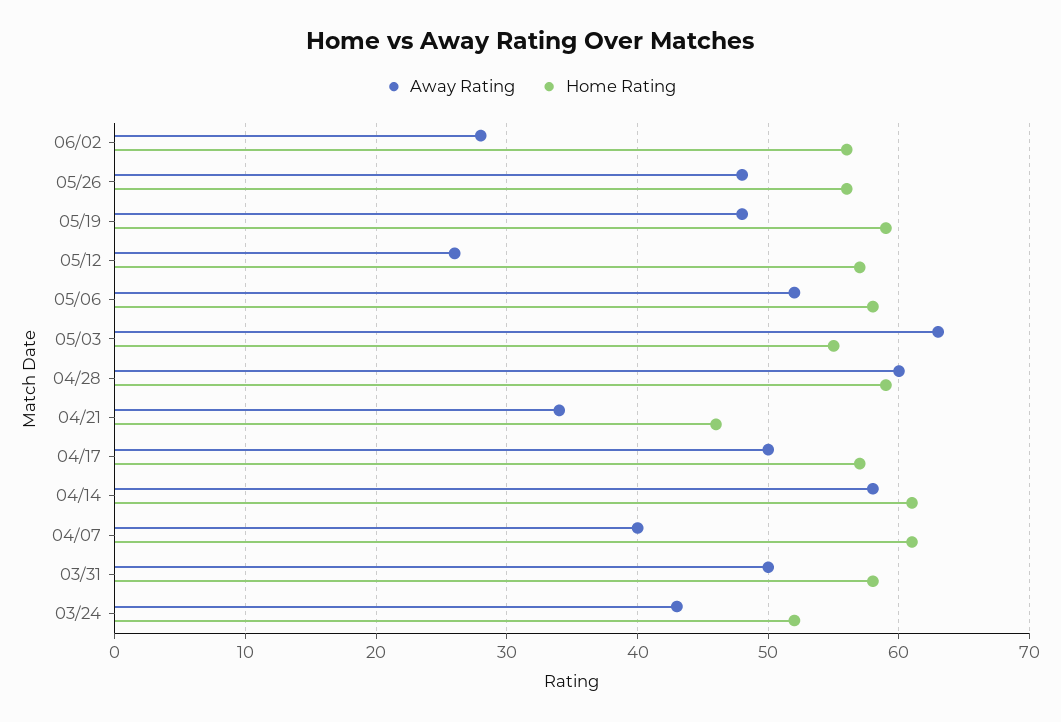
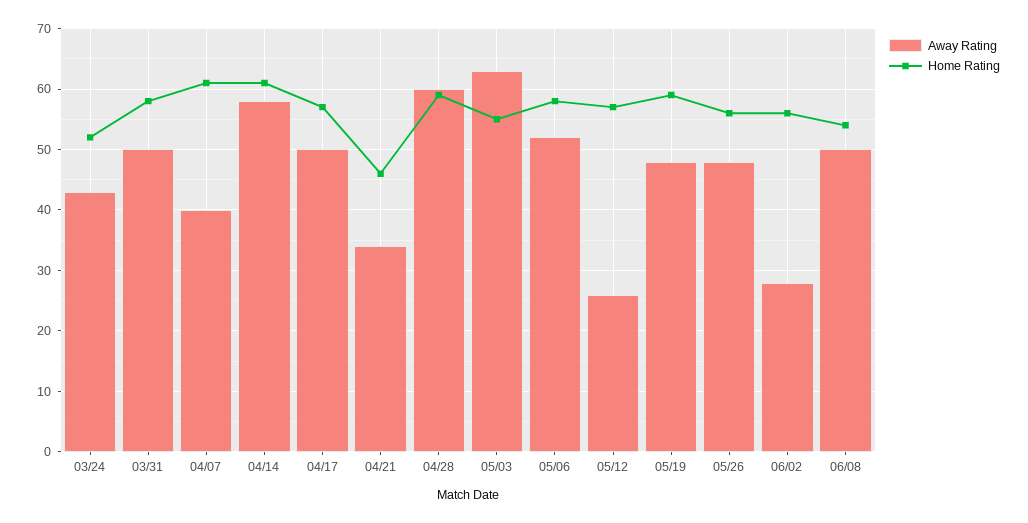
Away Rating, 06/08: none -> 50
Home Rating, 06/08: none -> 54

